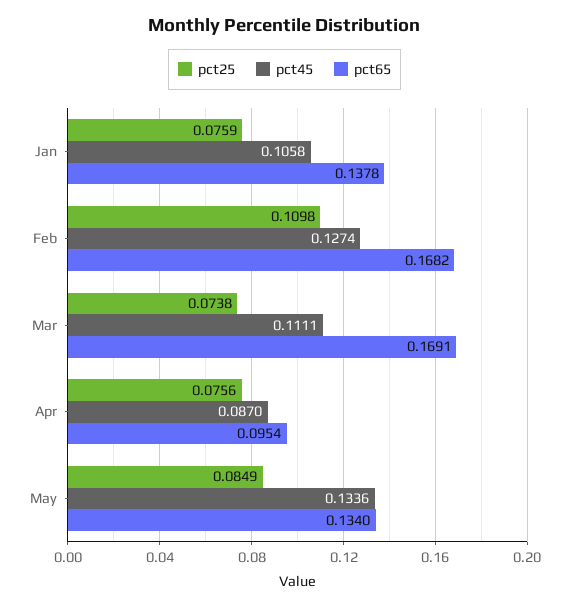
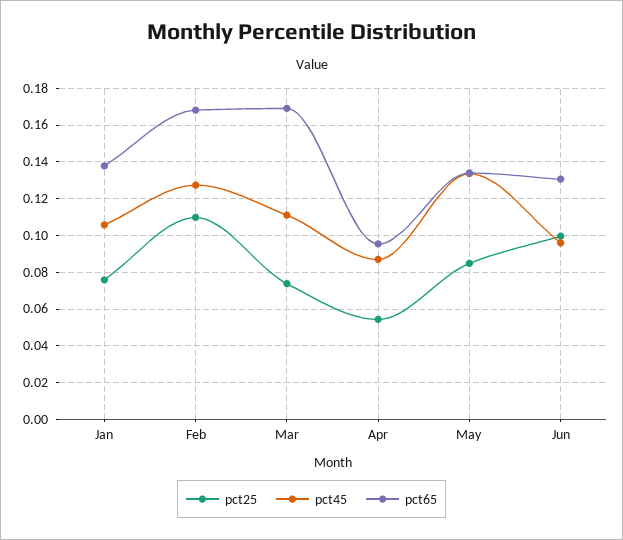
pct25, Apr: 0.0756 -> 0.055
pct25, Jun: none -> 0.1
pct45, Jun: none -> 0.095
pct65, Jun: none -> 0.13

